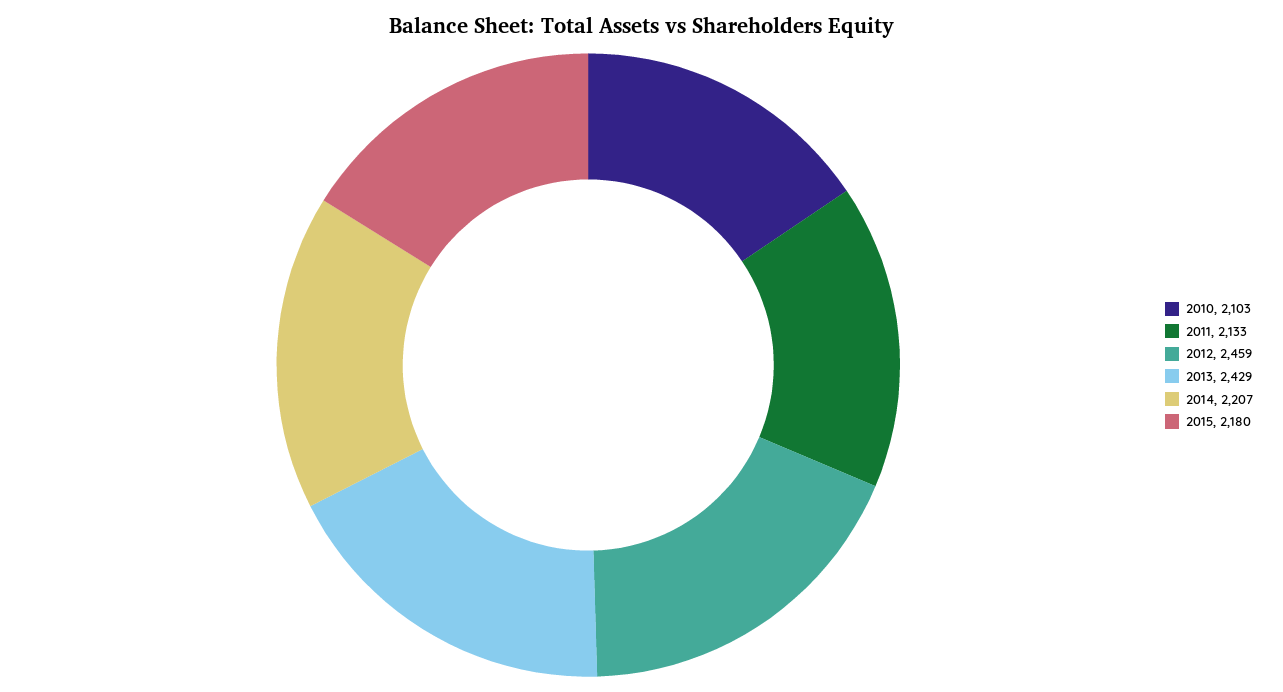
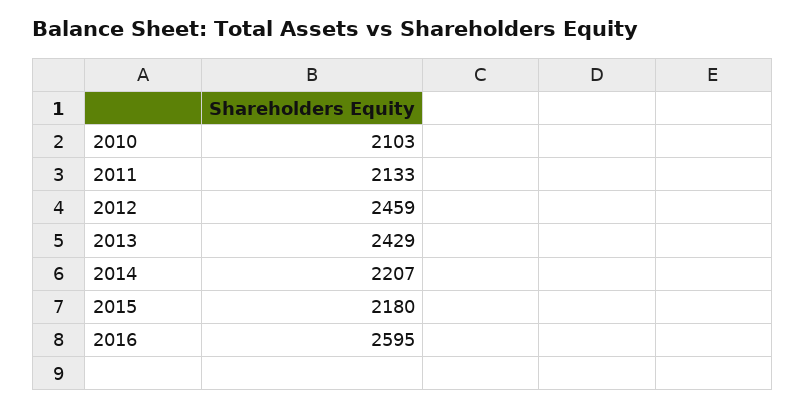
2016: none -> 2595

